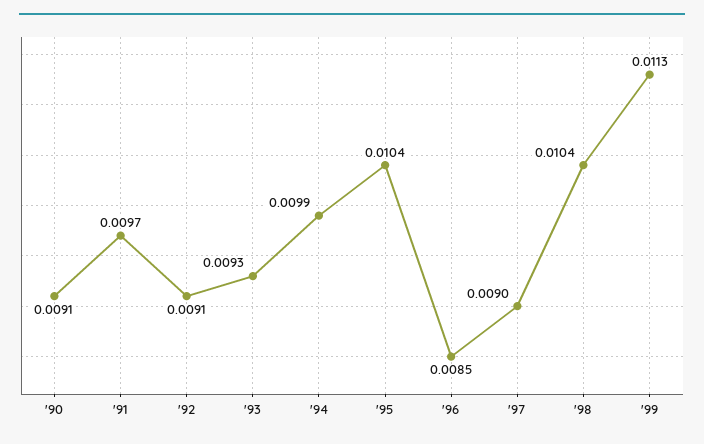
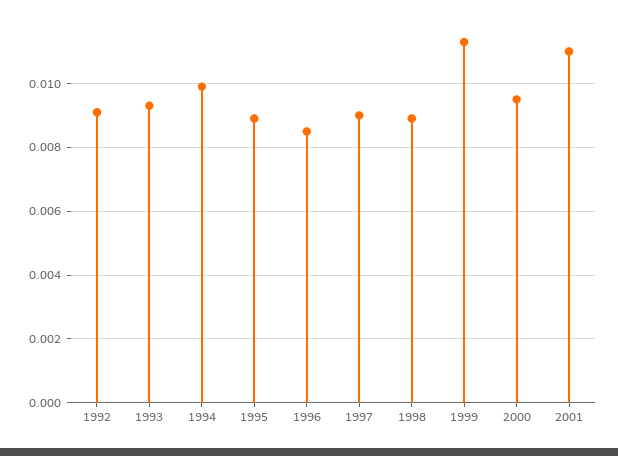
'90: 0.0091 -> none
'91: 0.0097 -> none
'95: 0.0104 -> 0.009
'98: 0.0104 -> 0.009
2000: none -> 0.0095
2001: none -> 0.011

